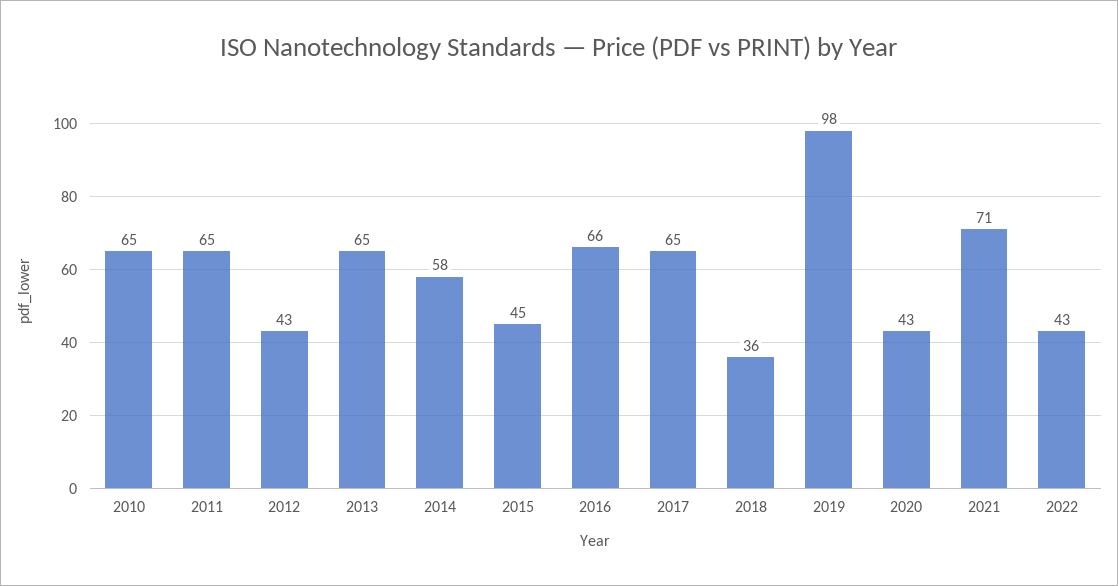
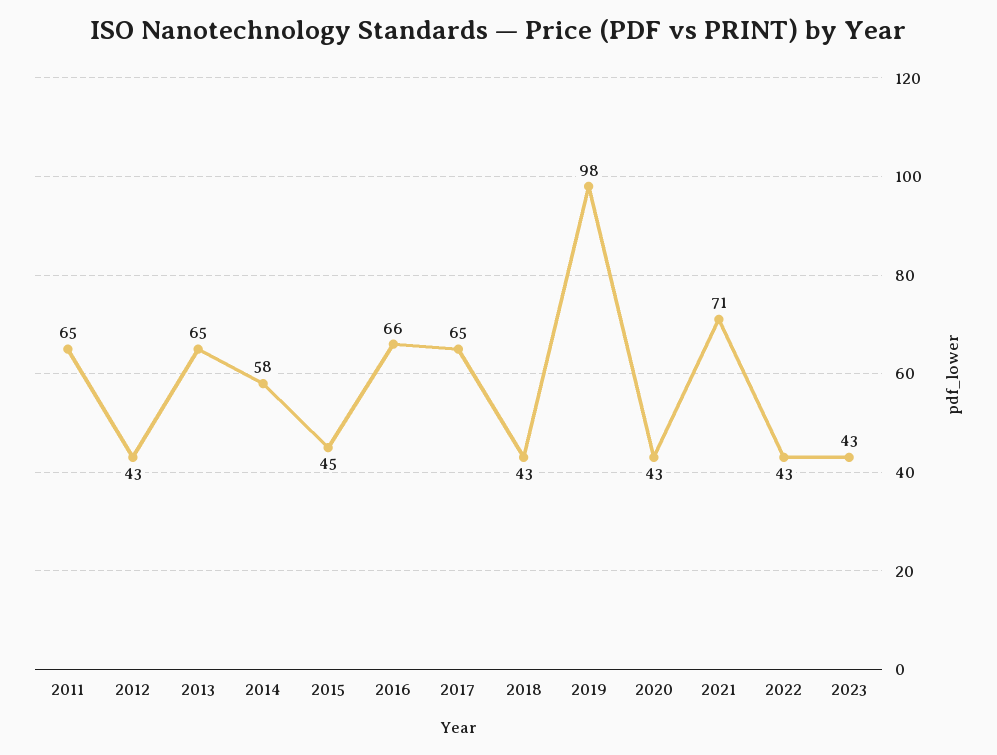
2010: 65 -> none
2018: 36 -> 43
2023: none -> 43

